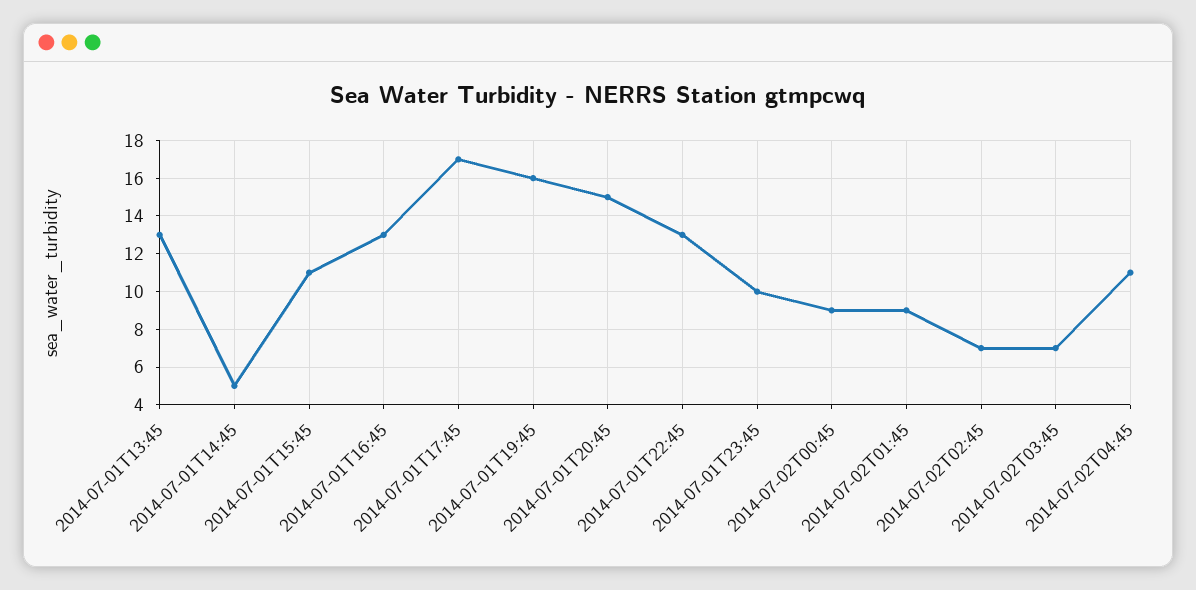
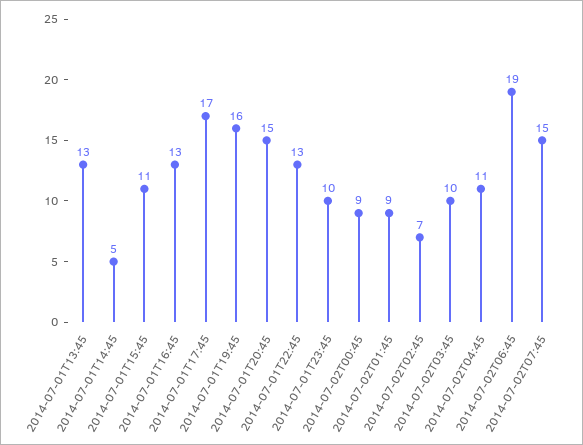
2014-07-02T03:45: 7 -> 10
2014-07-02T06:45: none -> 19
2014-07-02T07:45: none -> 15

